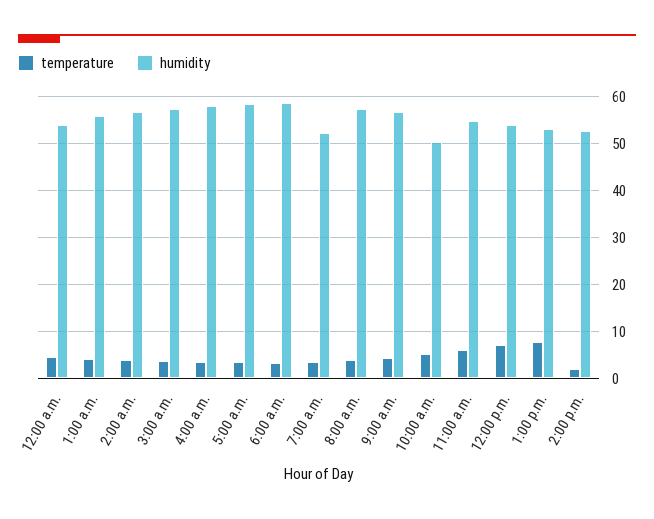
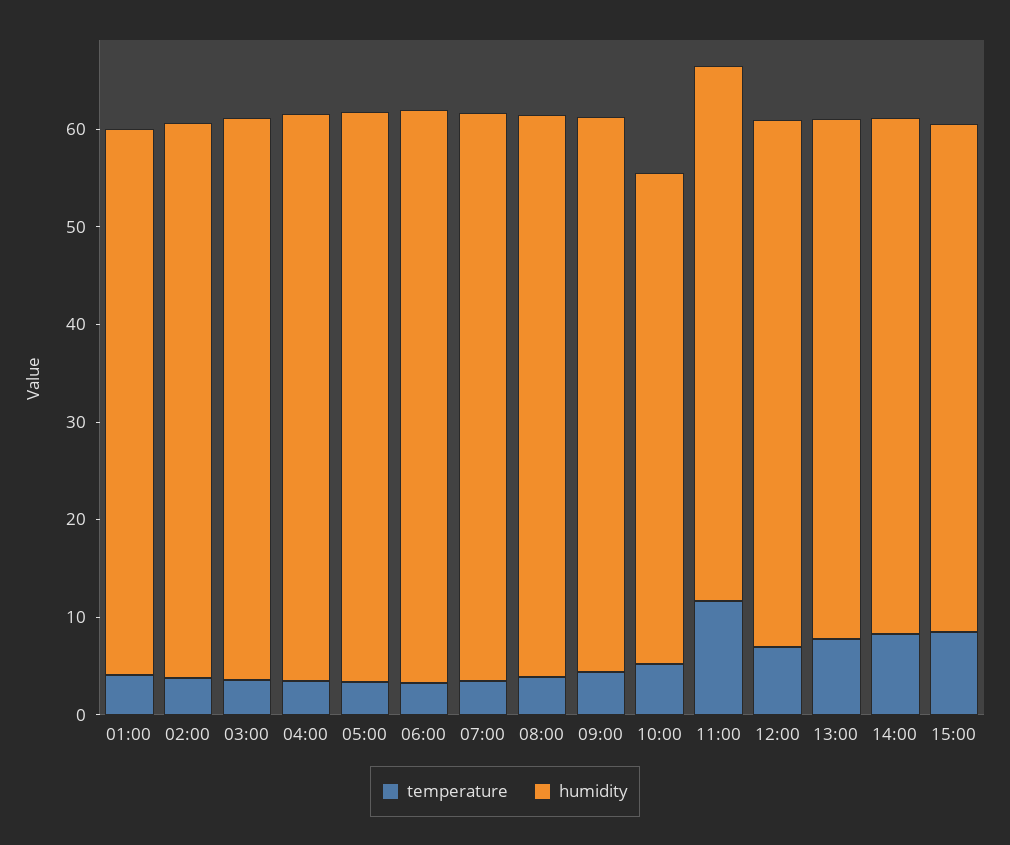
temperature, 12:00 a.m.: 4 -> none
humidity, 12:00 a.m.: 54 -> none
humidity, 7:00 a.m.: 52 -> 58
temperature, 11:00 a.m.: 6 -> 12
temperature, 2:00 p.m.: 2 -> 8
temperature, 15:00: none -> 8
humidity, 15:00: none -> 52

